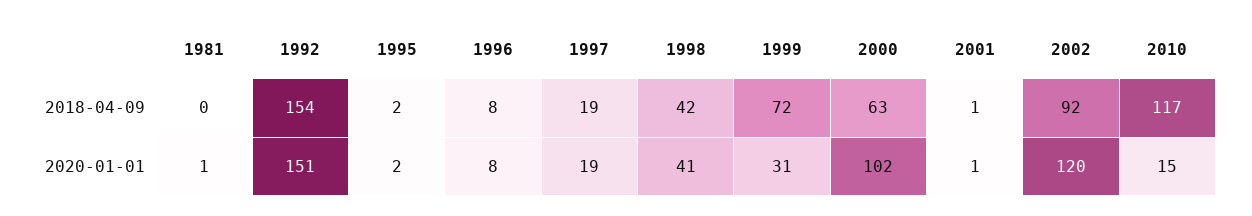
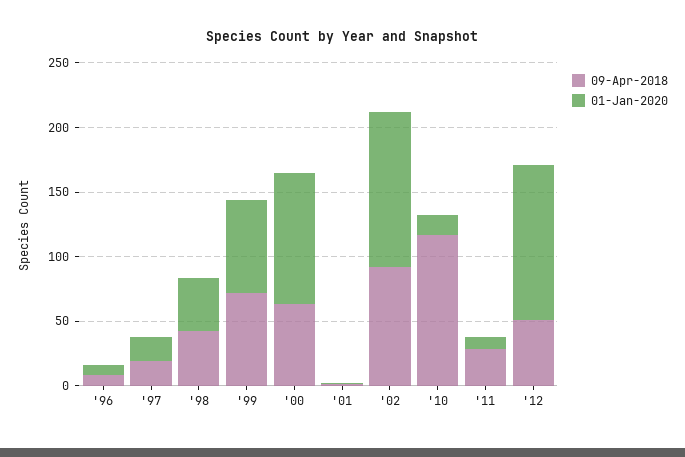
2018-04-09, 1981: 0 -> none
2018-04-09, 1992: 154 -> none
2018-04-09, 1995: 2 -> none
2020-01-01, 1981: 1 -> none
2020-01-01, 1992: 151 -> none
2020-01-01, 1995: 2 -> none
2020-01-01, 1999: 31 -> 70
2018-04-09, '11: none -> 30
2020-01-01, '11: none -> 10
2018-04-09, '12: none -> 50
2020-01-01, '12: none -> 120

